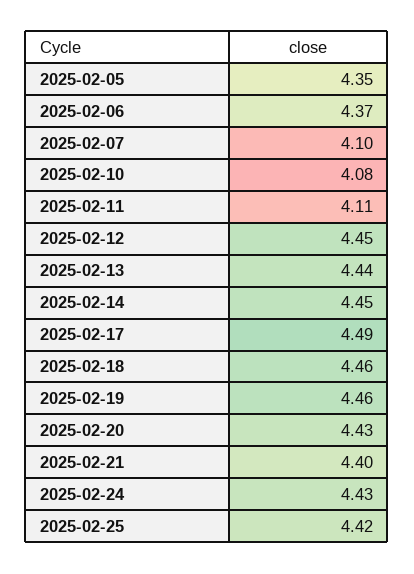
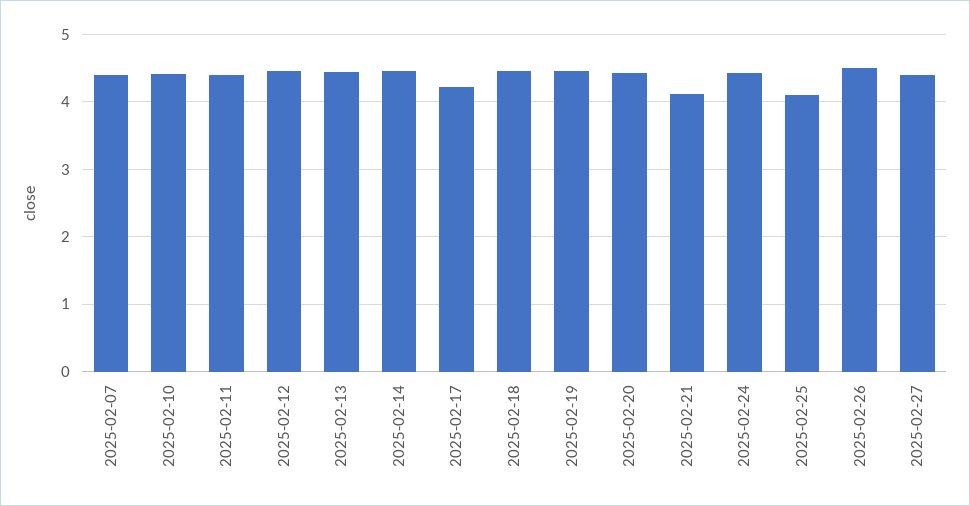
2025-02-05: 4.35 -> none
2025-02-06: 4.37 -> none
2025-02-07: 4.1 -> 4.4
2025-02-10: 4.08 -> 4.4
2025-02-11: 4.11 -> 4.4
2025-02-17: 4.49 -> 4.2
2025-02-21: 4.4 -> 4.1
2025-02-25: 4.42 -> 4.1
2025-02-26: none -> 4.5
2025-02-27: none -> 4.4

